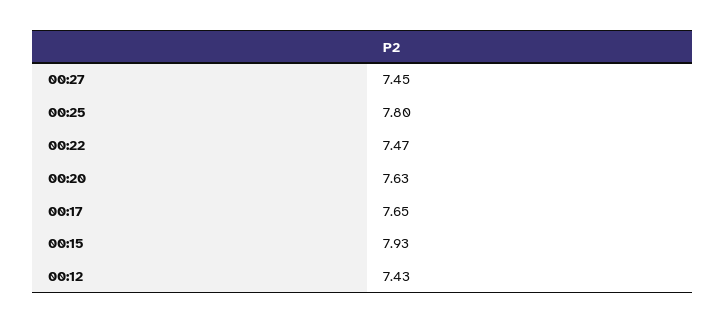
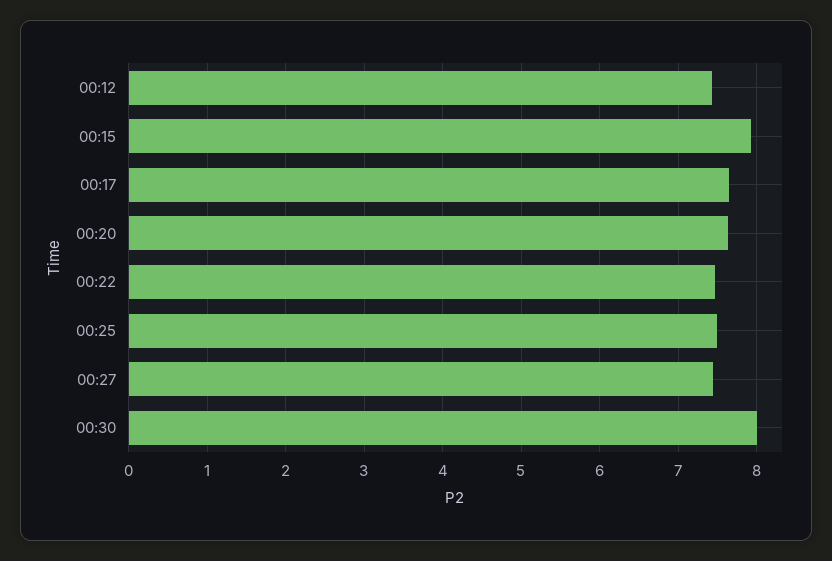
00:25: 7.8 -> 7.5
00:30: none -> 8

